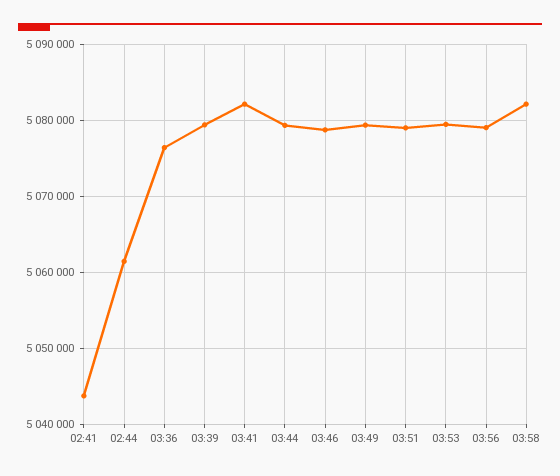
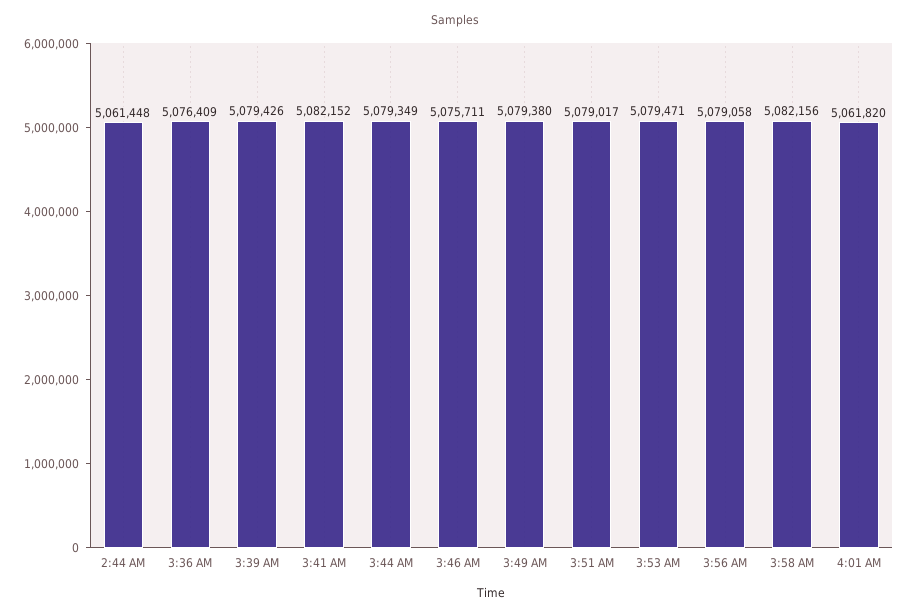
02:41: 5044000 -> none
03:46: 5079000 -> 5075711
4:01 AM: none -> 5061820

